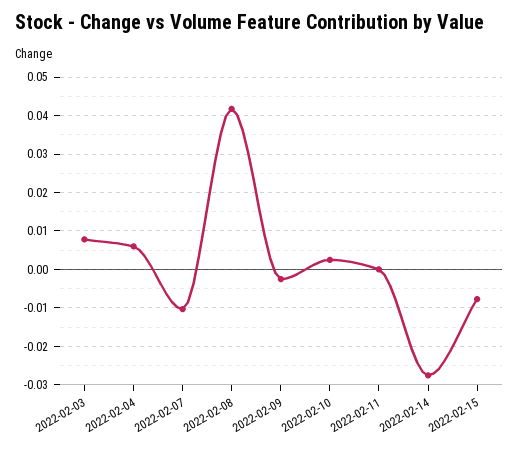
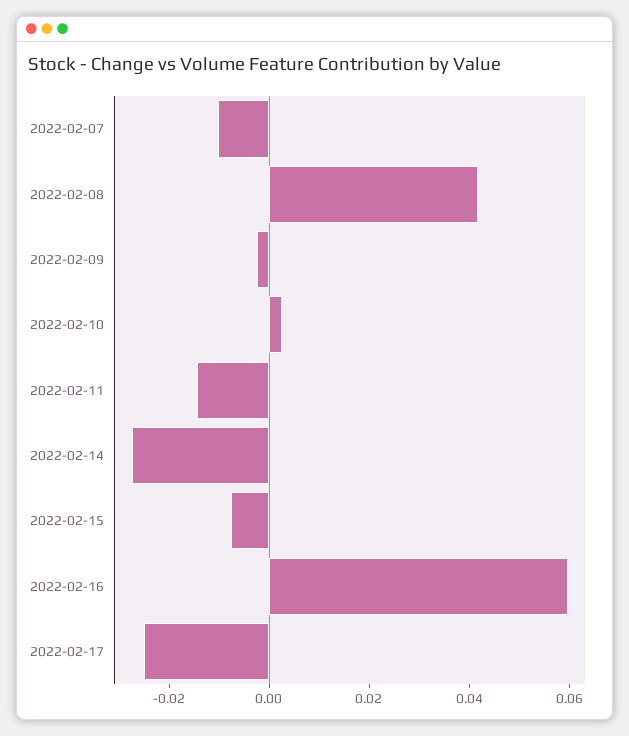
2022-02-03: 0.008 -> none
2022-02-04: 0.006 -> none
2022-02-11: 0 -> -0.015
2022-02-16: none -> 0.06
2022-02-17: none -> -0.025

